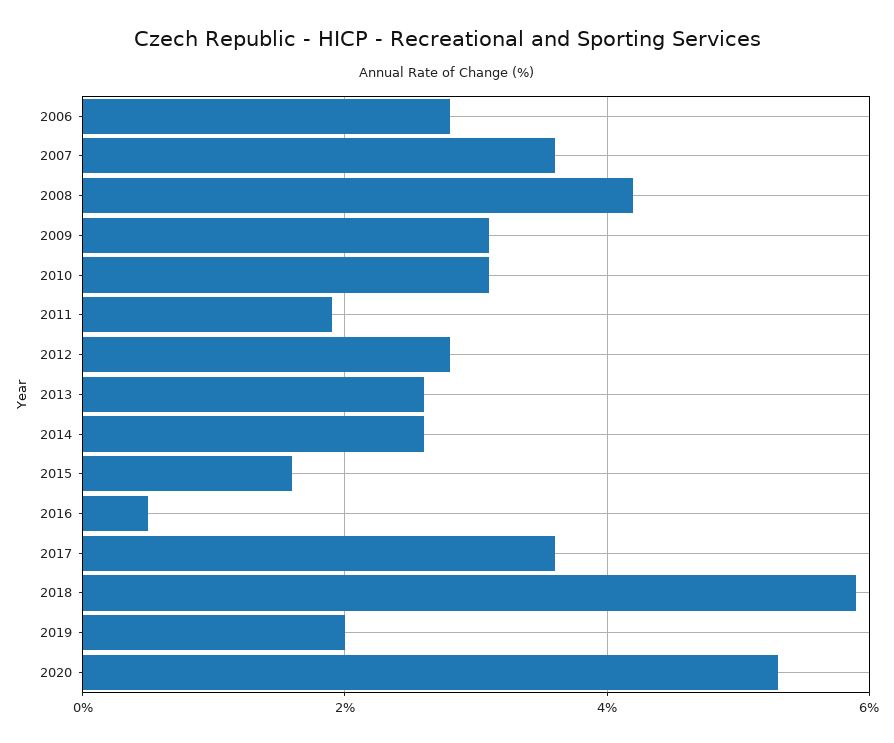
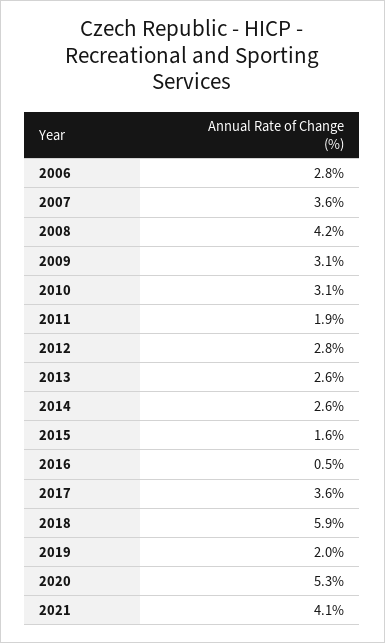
2021: none -> 4.1

